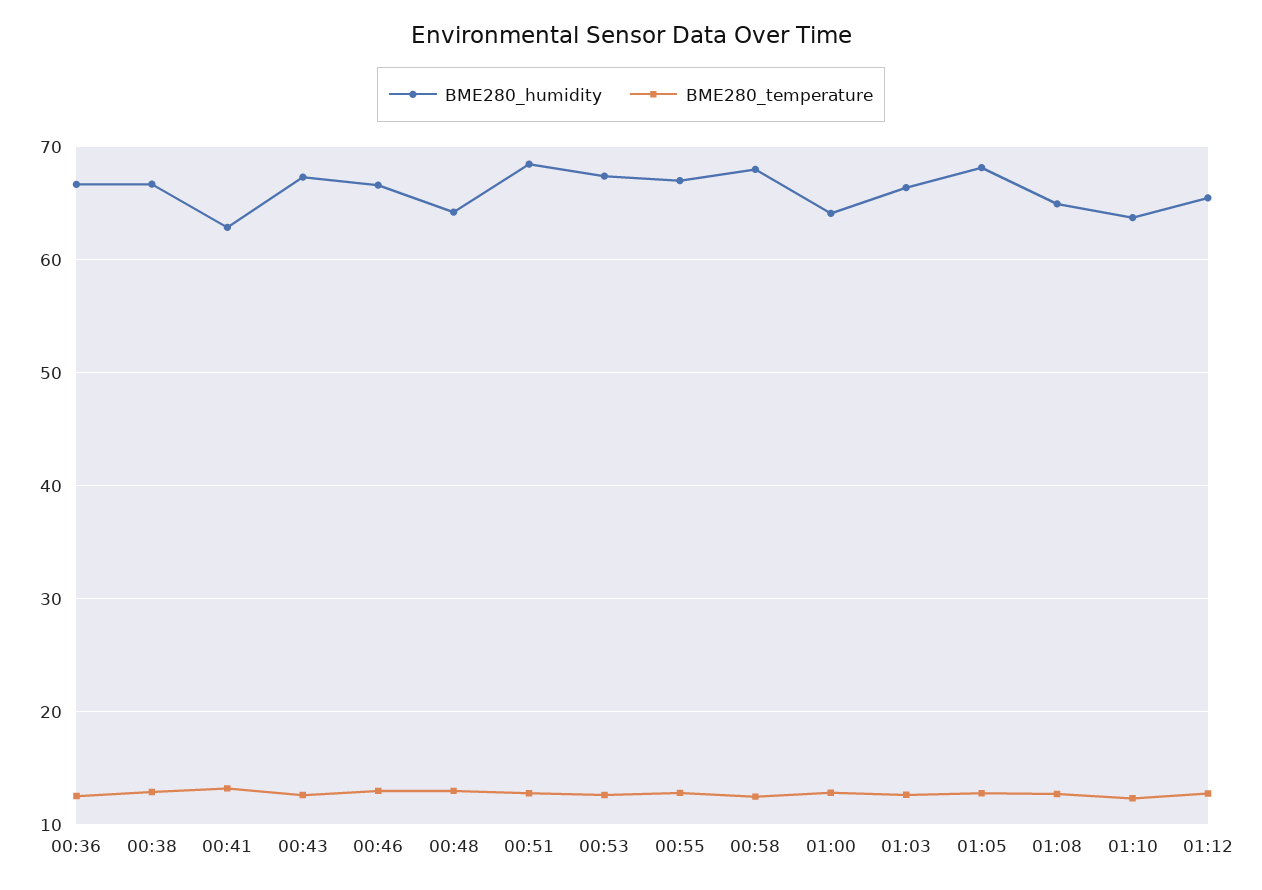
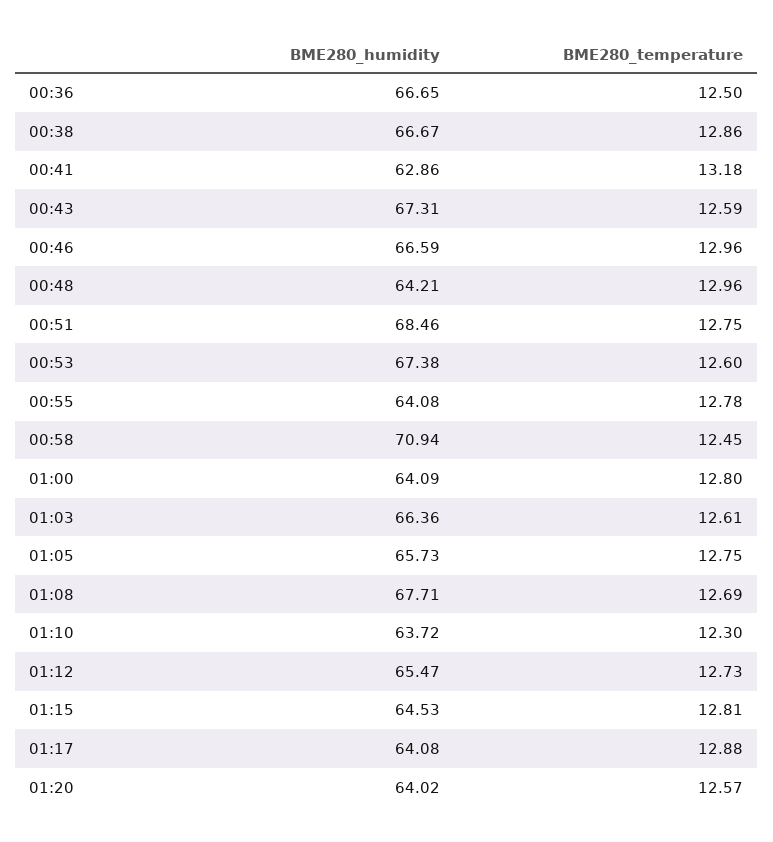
BME280_humidity, 00:55: 67 -> 64.08
BME280_humidity, 00:58: 68 -> 70.94
BME280_humidity, 01:05: 68 -> 65.73
BME280_humidity, 01:08: 65 -> 67.71
BME280_humidity, 01:15: none -> 64.53
BME280_temperature, 01:15: none -> 12.81
BME280_humidity, 01:17: none -> 64.08
BME280_temperature, 01:17: none -> 12.88
BME280_humidity, 01:20: none -> 64.02
BME280_temperature, 01:20: none -> 12.57

